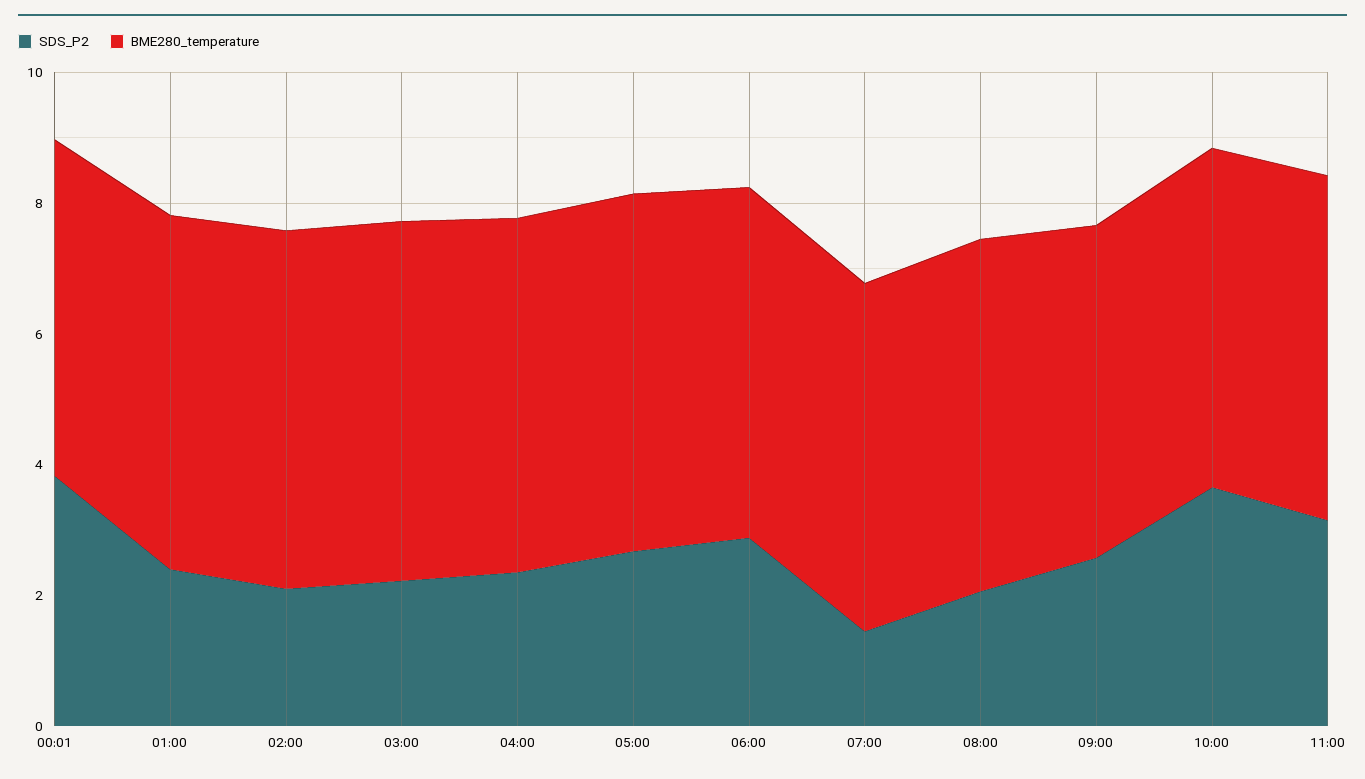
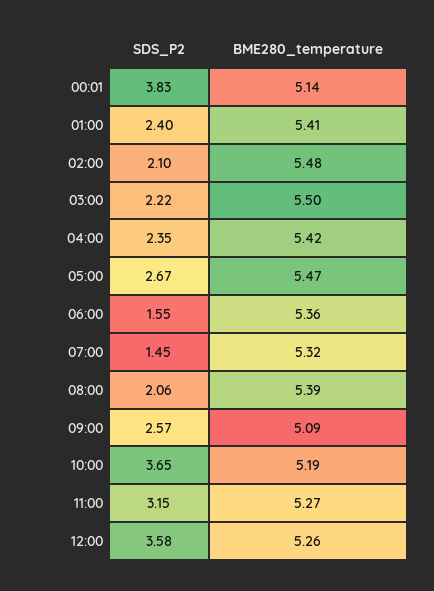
SDS_P2, 06:00: 3 -> 1.55
SDS_P2, 12:00: none -> 3.58
BME280_temperature, 12:00: none -> 5.26

